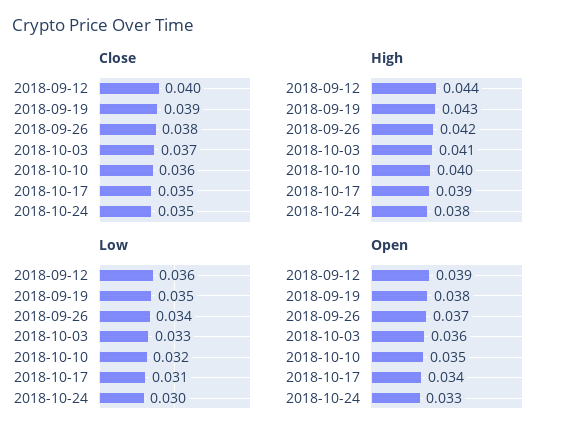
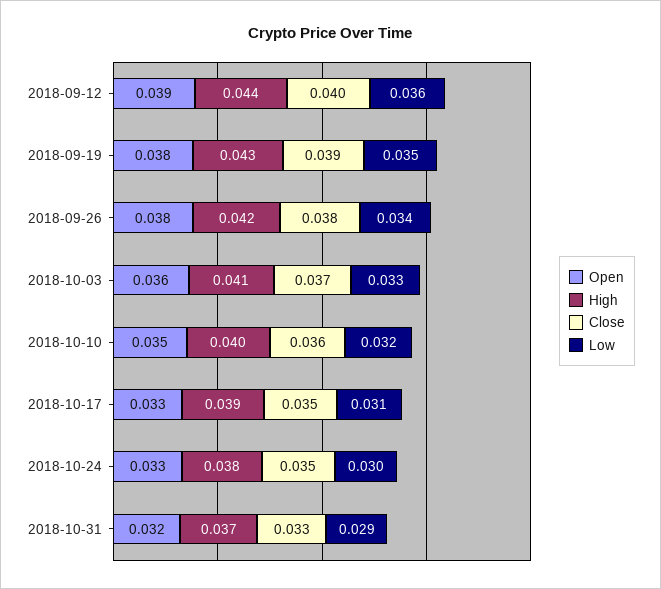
Open, 2018-09-26: 0.037 -> 0.038
Open, 2018-10-17: 0.034 -> 0.033
Open, 2018-10-31: none -> 0.032
High, 2018-10-31: none -> 0.037
Close, 2018-10-31: none -> 0.033
Low, 2018-10-31: none -> 0.029

